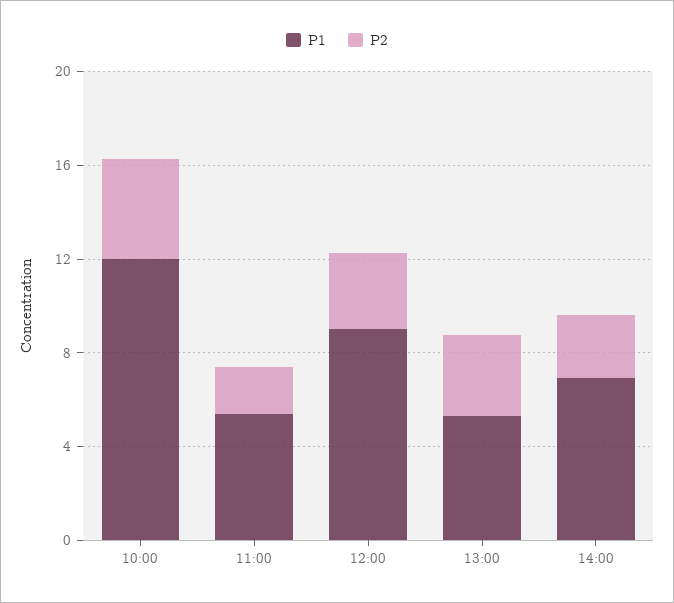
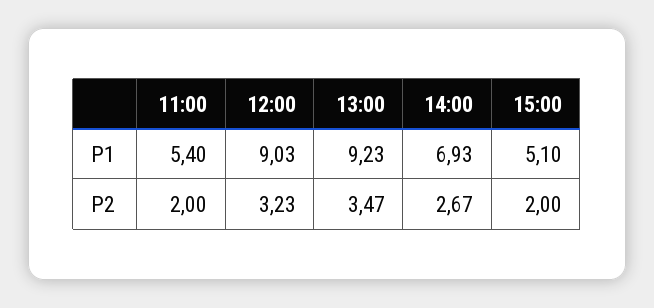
P1, 10:00: 12 -> none
P2, 10:00: 4 -> none
P1, 13:00: 5 -> 9.23
P1, 15:00: none -> 5.1
P2, 15:00: none -> 2

